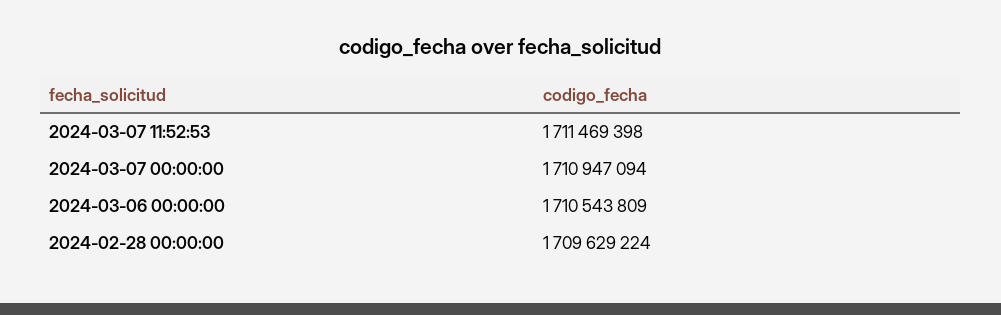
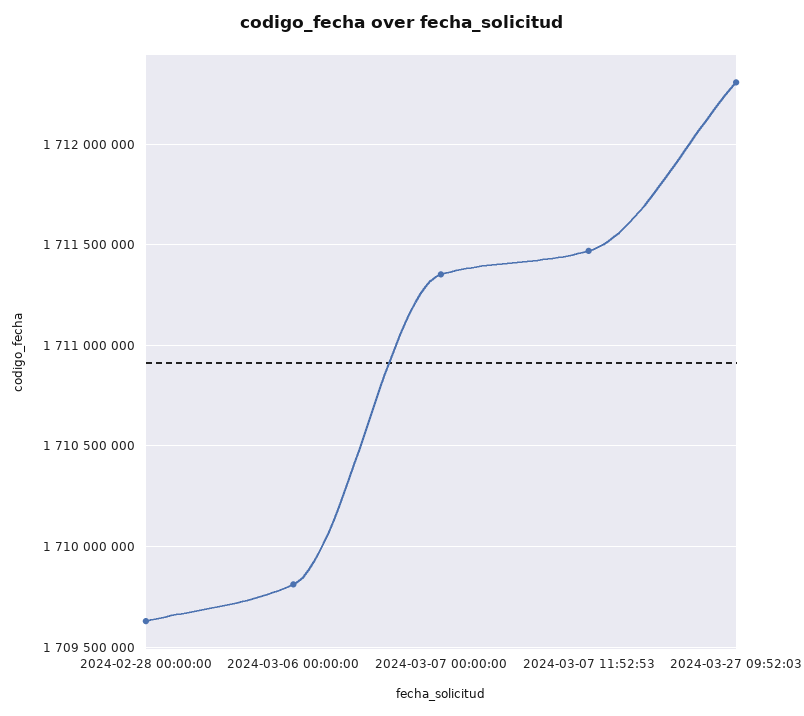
2024-03-07 00:00:00: 1710947094 -> 1711350000
2024-03-06 00:00:00: 1710543809 -> 1709800000
2024-03-27 09:52:03: none -> 1712300000

